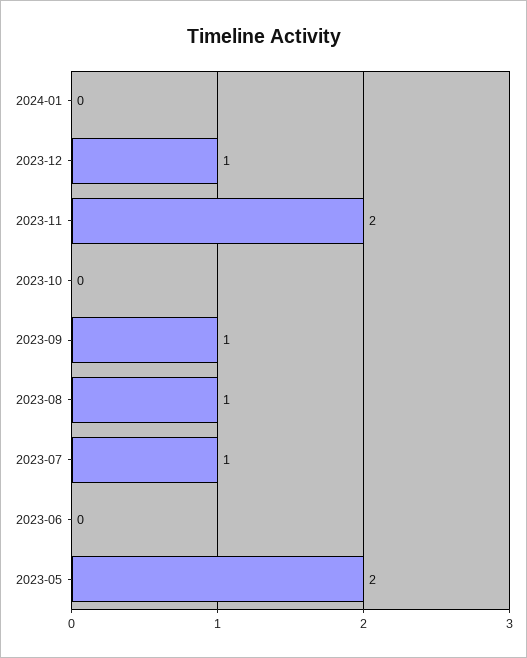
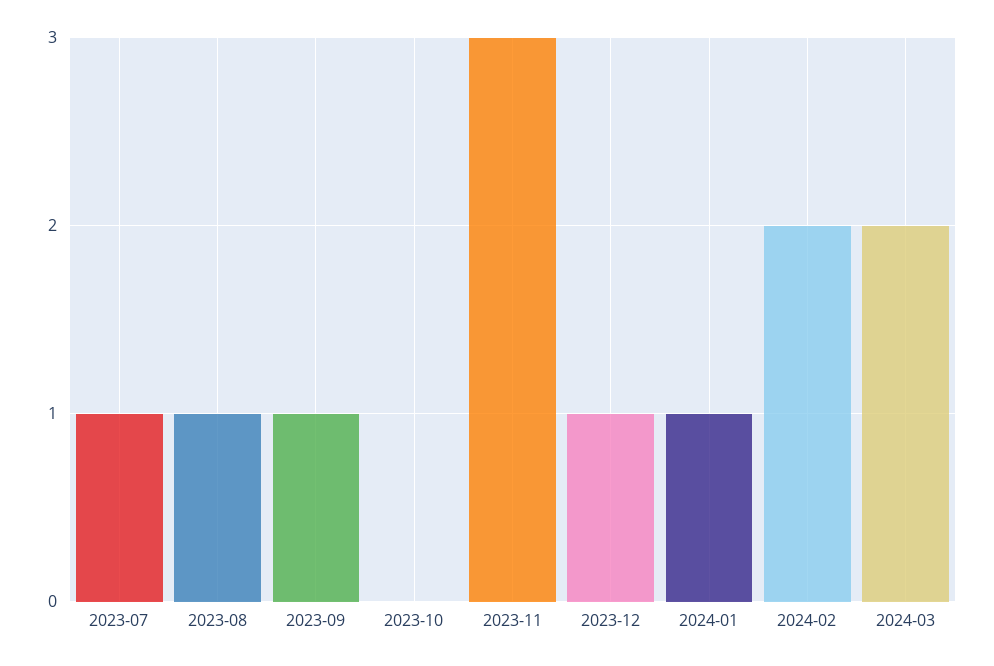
2024-01: 0 -> 1
2023-11: 2 -> 3
2023-06: 0 -> none
2023-05: 2 -> none
2024-02: none -> 2
2024-03: none -> 2

